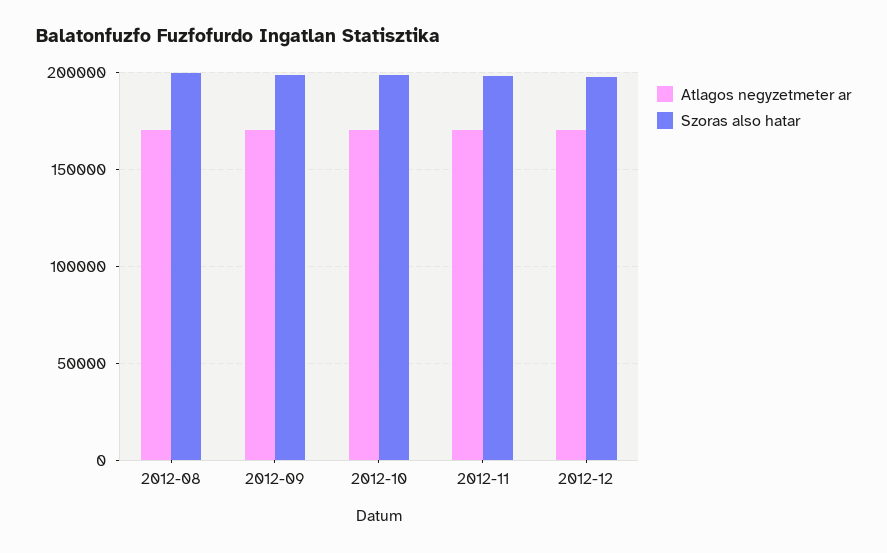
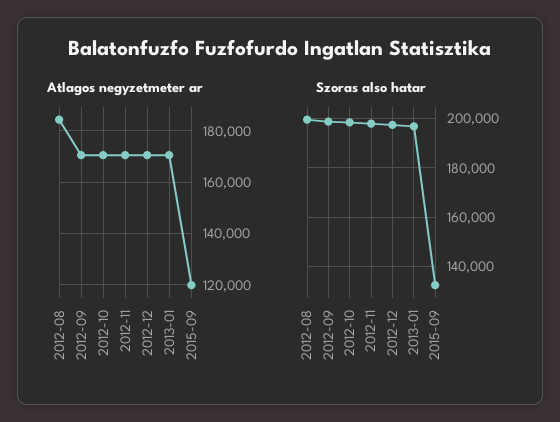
Atlagos negyzetmeter ar, 2012-08: 170000 -> 185000
Atlagos negyzetmeter ar, 2013-01: none -> 170000
Atlagos negyzetmeter ar, 2015-09: none -> 120000
Szoras also hatar, 2013-01: none -> 197500
Szoras also hatar, 2015-09: none -> 132500

